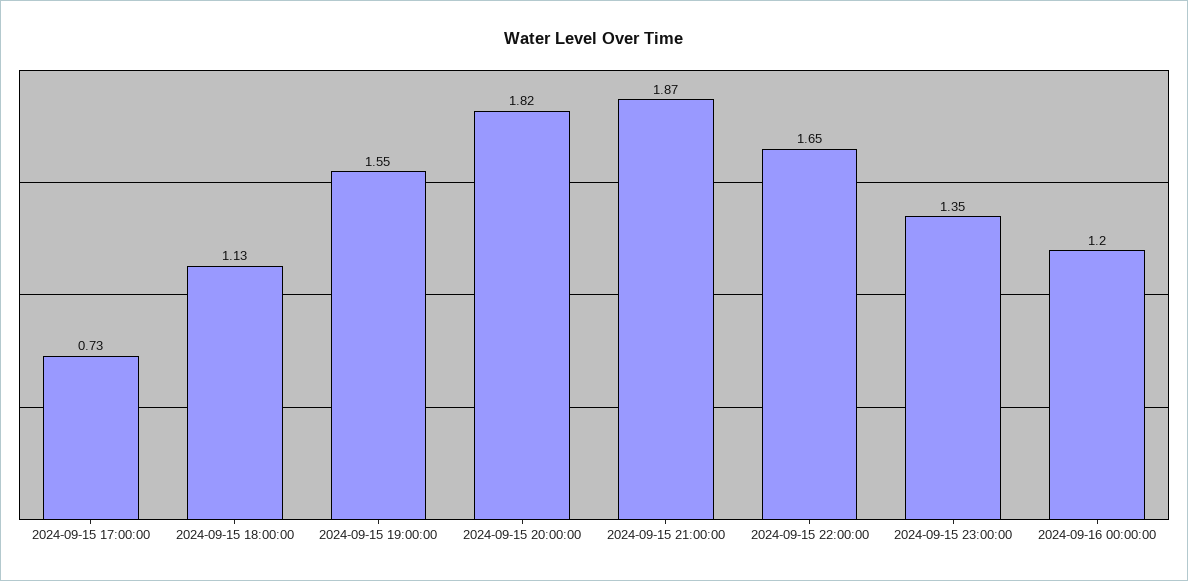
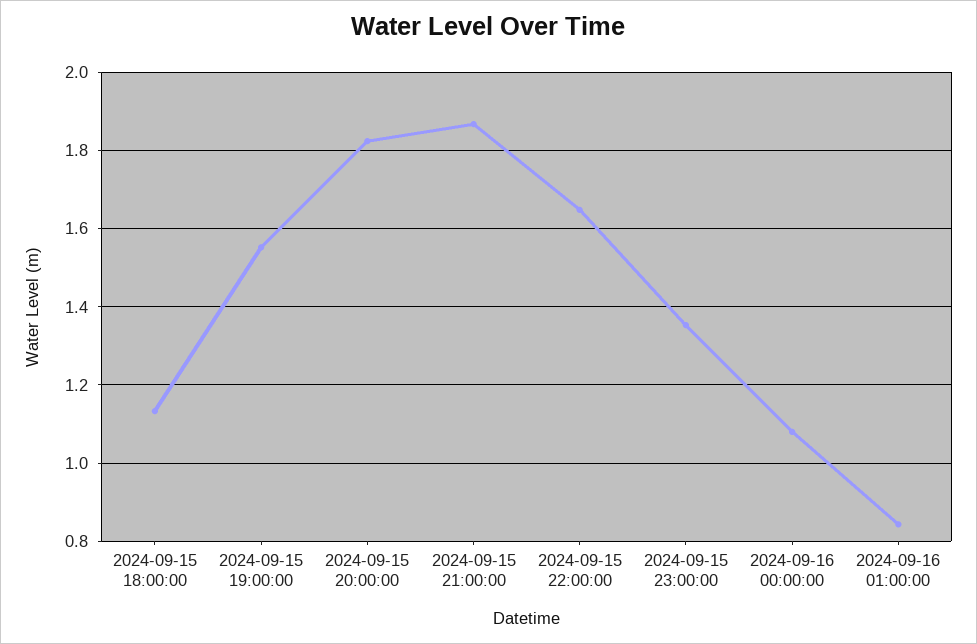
2024-09-15 17:00:00: 0.73 -> none
2024-09-16 00:00:00: 1.2 -> 1.08
2024-09-16 01:00:00: none -> 0.84

